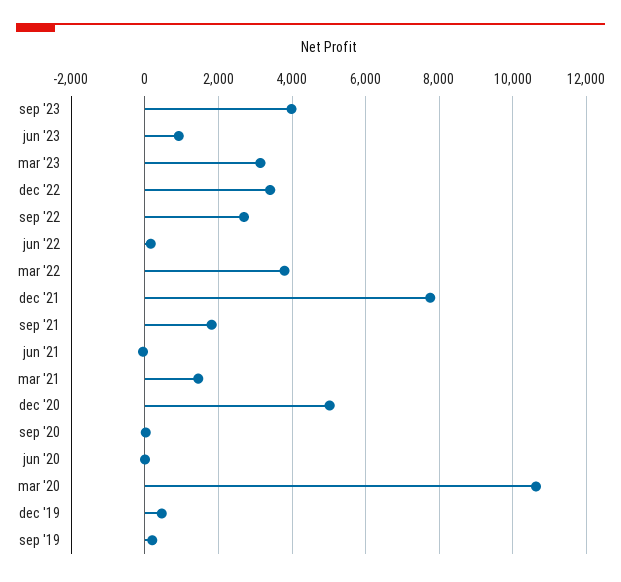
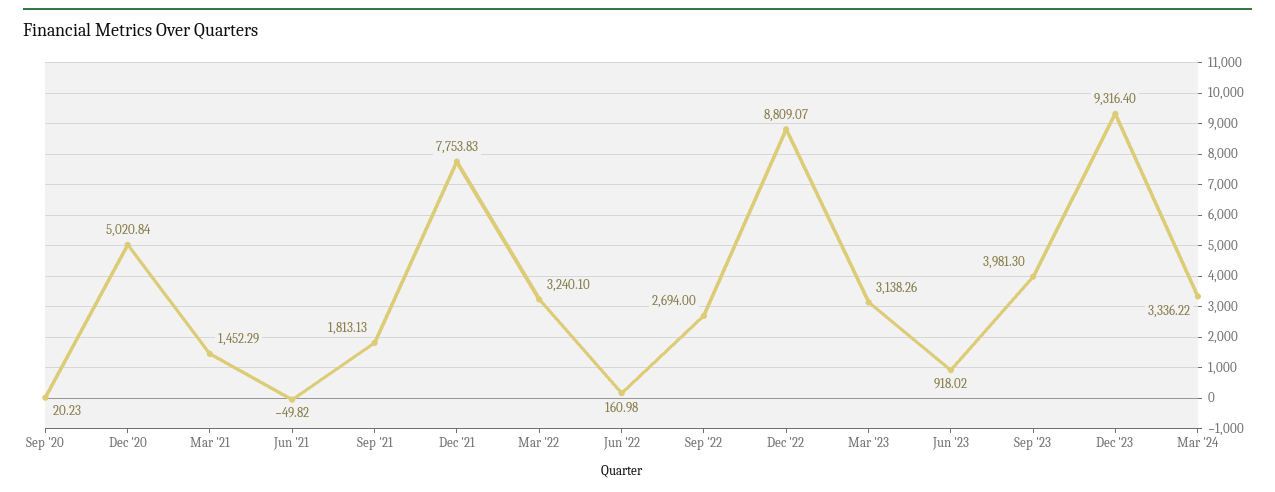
dec '22: 3400 -> 8809.07
mar '22: 3800 -> 3240.1
jun '20: 0 -> none
mar '20: 10600 -> none
dec '19: 400 -> none
sep '19: 200 -> none
Dec '23: none -> 9316.4
Mar '24: none -> 3336.22

